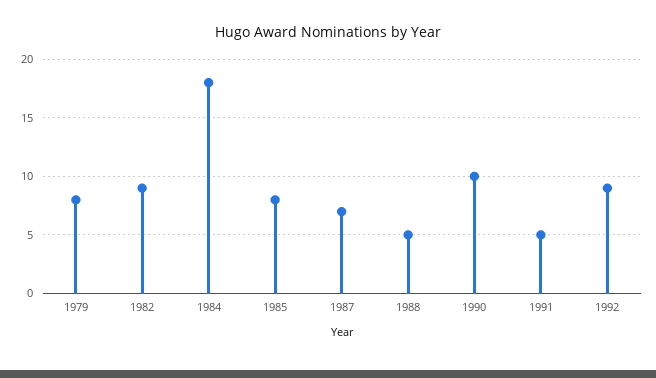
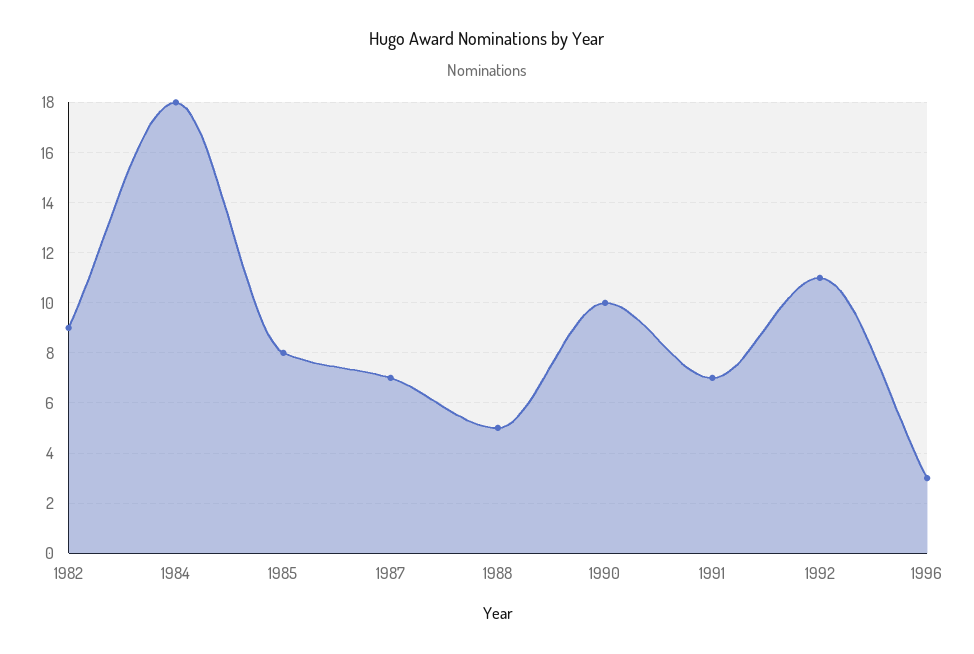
1979: 8 -> none
1991: 5 -> 7
1992: 9 -> 11
1996: none -> 3

